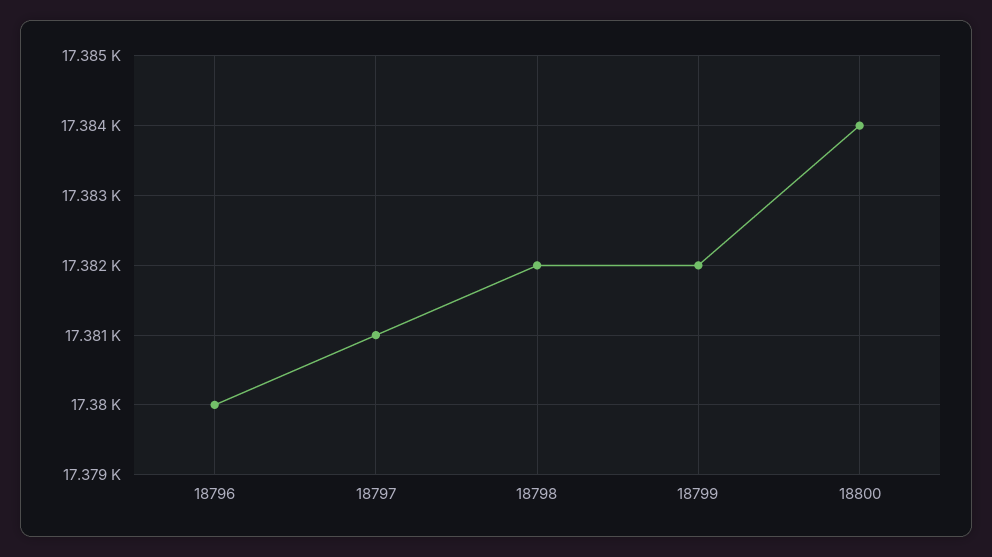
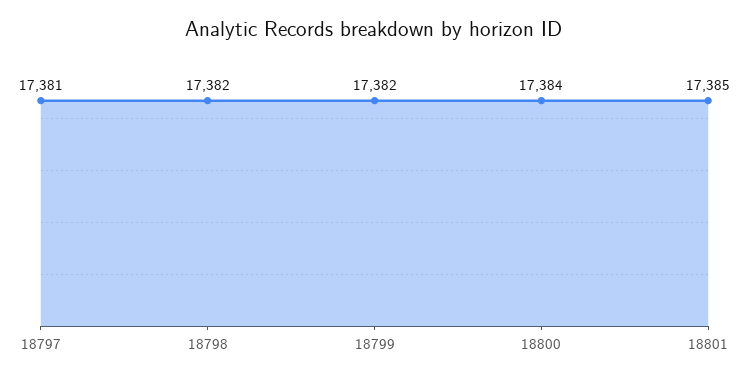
18796: 17380 -> none
18801: none -> 17385

